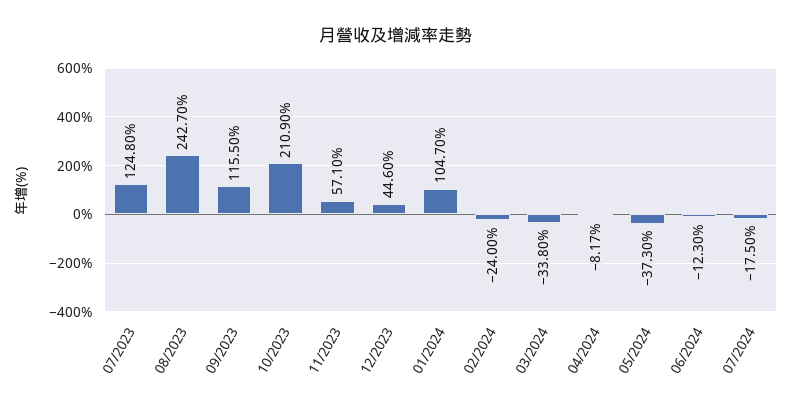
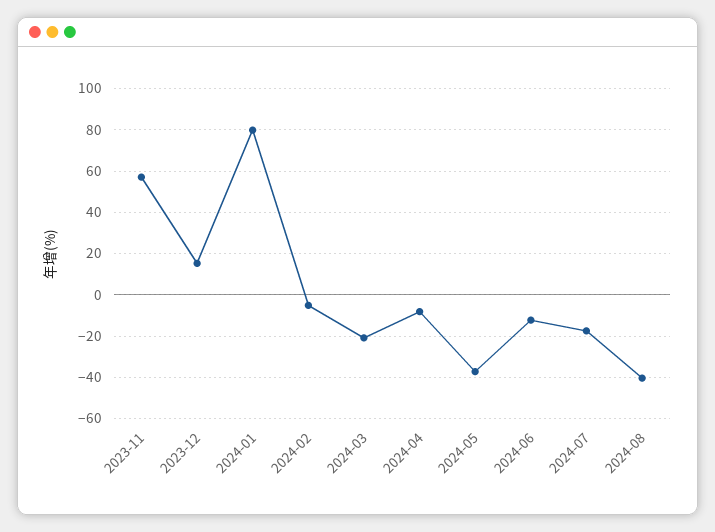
07/2023: 124.8 -> none
08/2023: 242.7 -> none
09/2023: 115.5 -> none
10/2023: 210.9 -> none
12/2023: 44.6 -> 15
01/2024: 104.7 -> 80
02/2024: -24 -> -5
03/2024: -33.8 -> -20
2024-08: none -> -40

